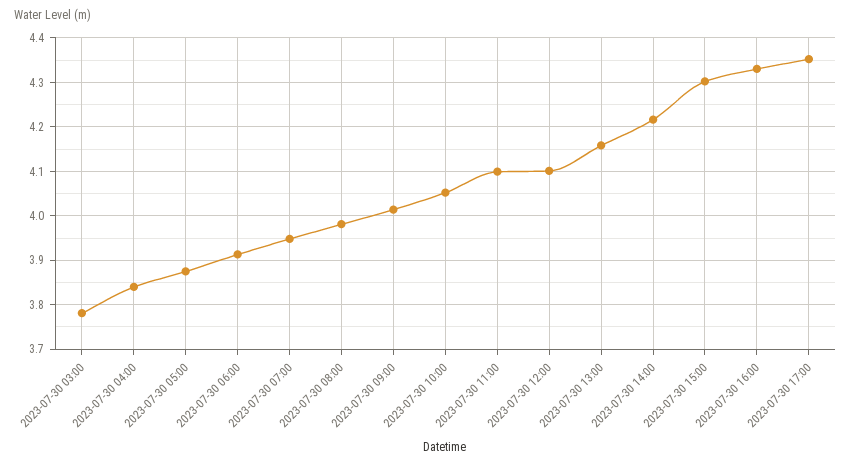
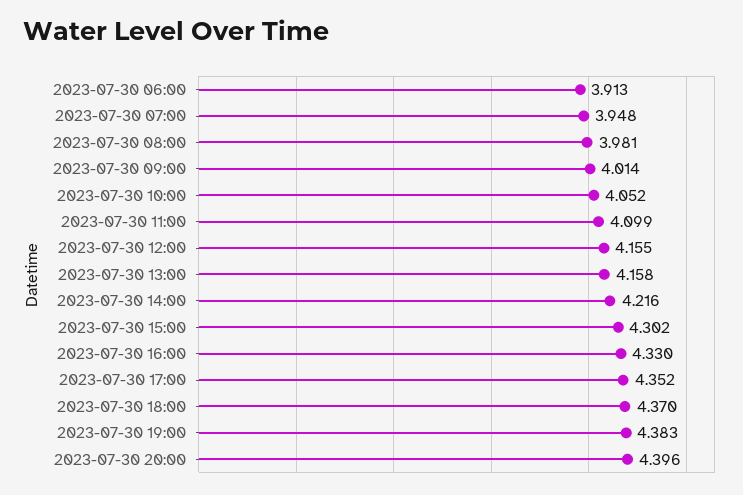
2023-07-30 03:00: 3.78 -> none
2023-07-30 04:00: 3.84 -> none
2023-07-30 05:00: 3.88 -> none
2023-07-30 12:00: 4.1 -> 4.155
2023-07-30 18:00: none -> 4.37
2023-07-30 19:00: none -> 4.383
2023-07-30 20:00: none -> 4.396

